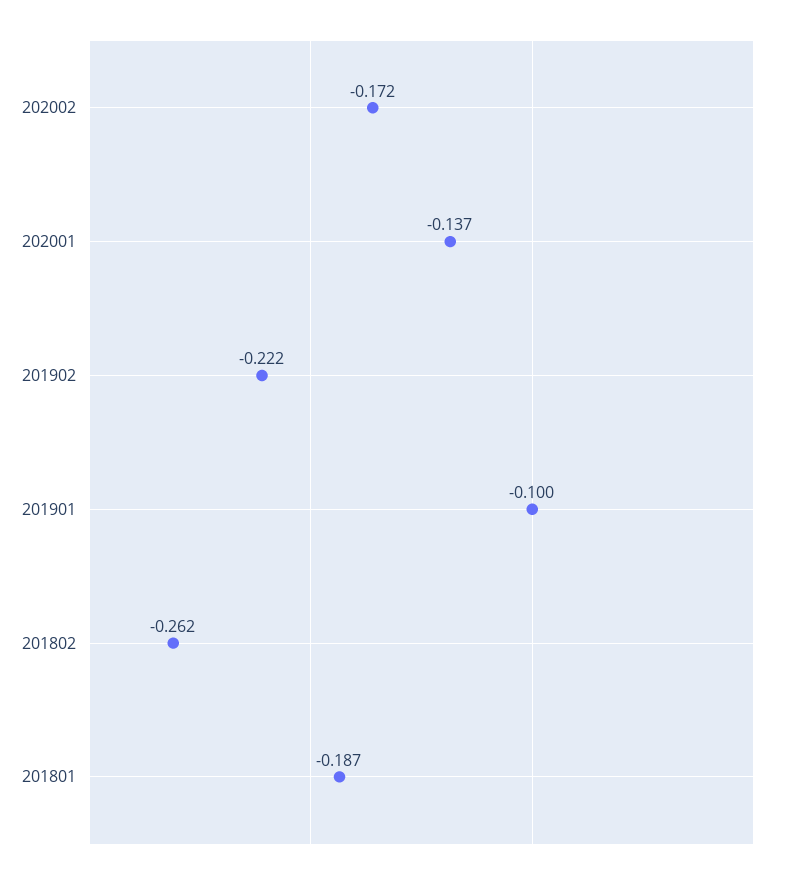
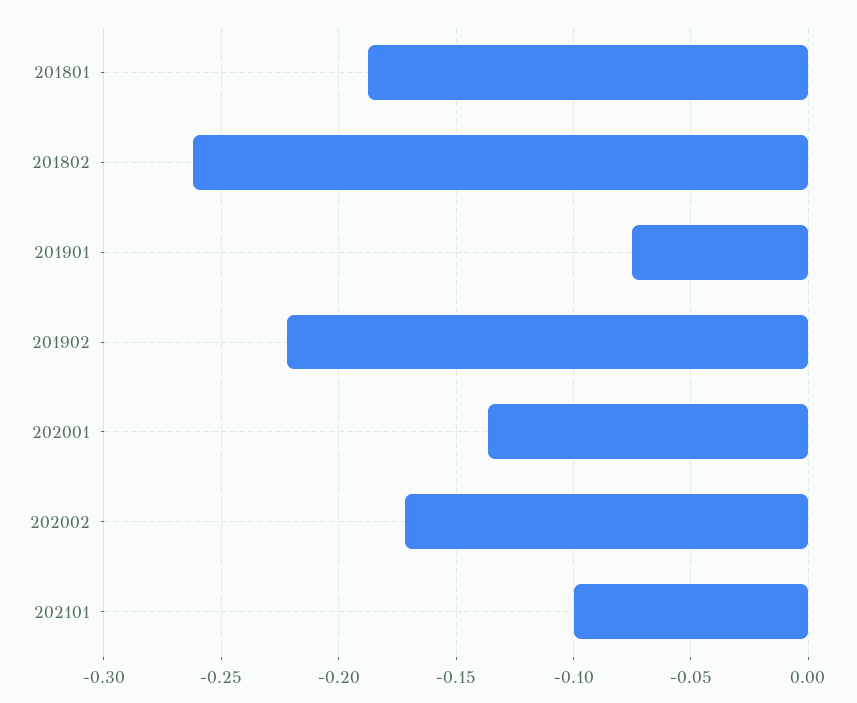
201901: -0.1 -> -0.075
202101: none -> -0.1

